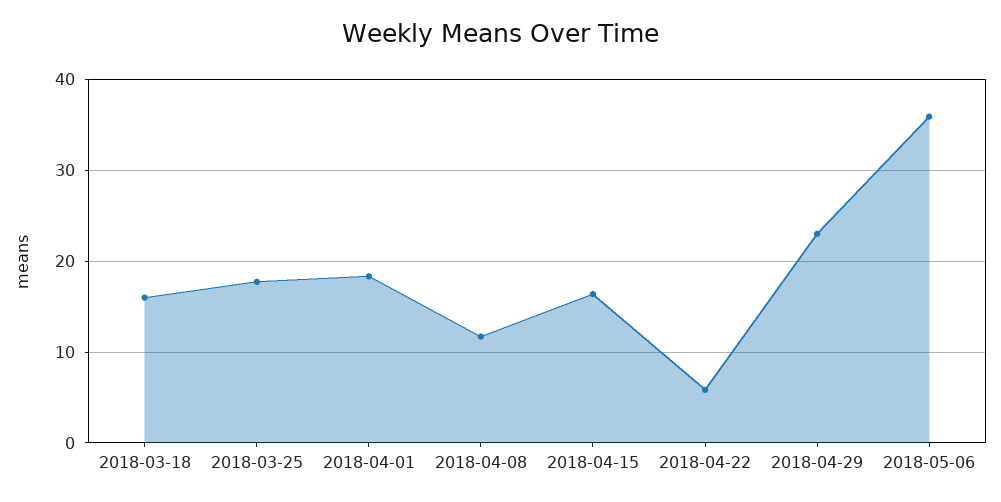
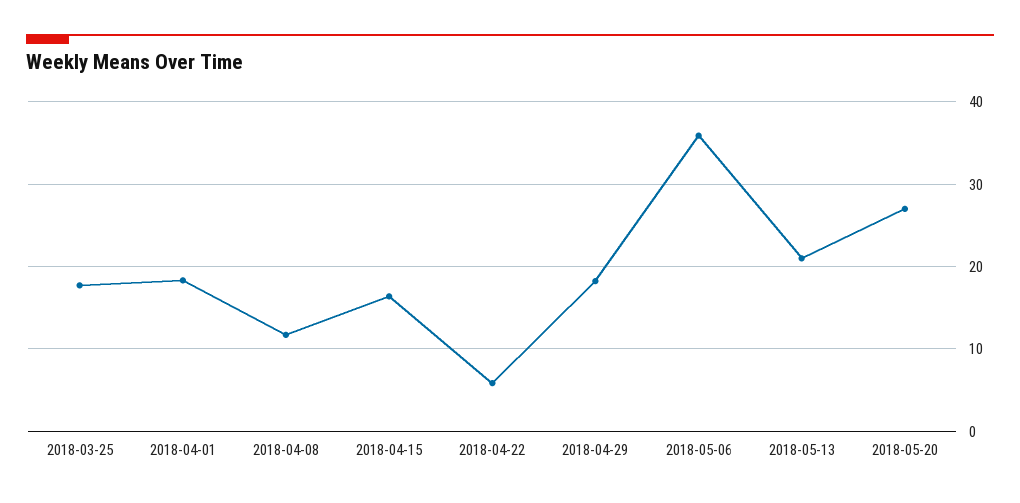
2018-03-18: 16 -> none
2018-04-29: 23 -> 18
2018-05-13: none -> 21
2018-05-20: none -> 27

